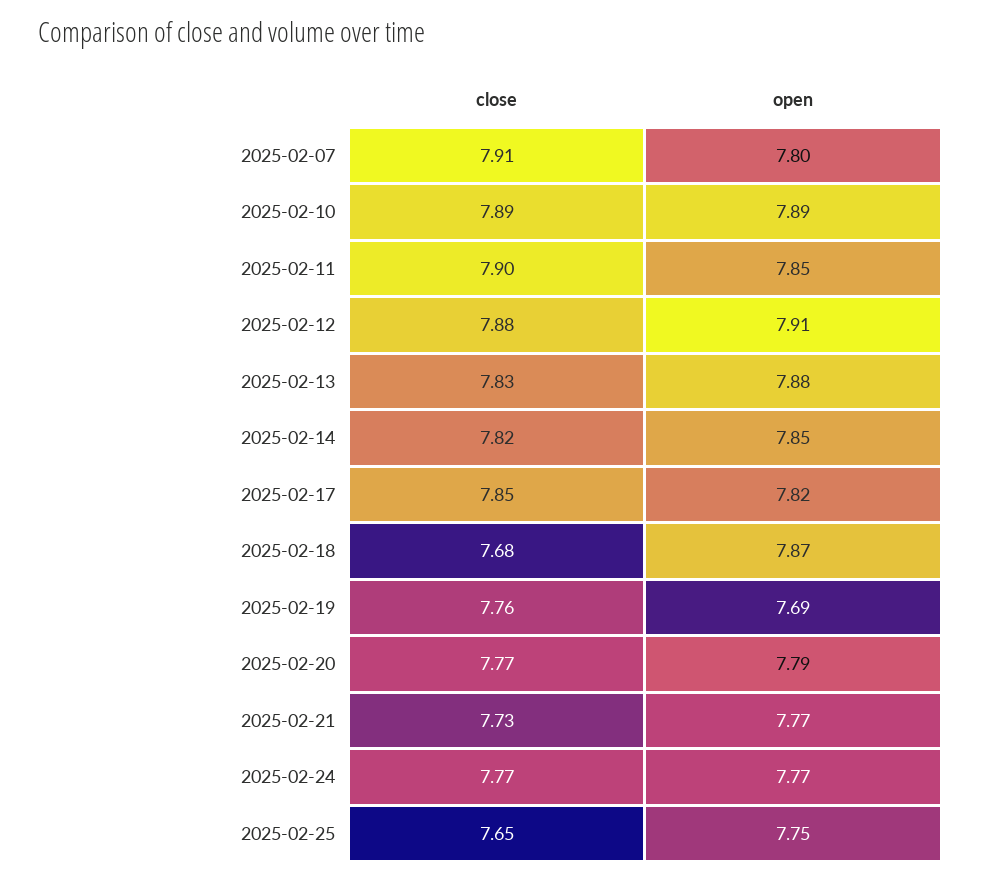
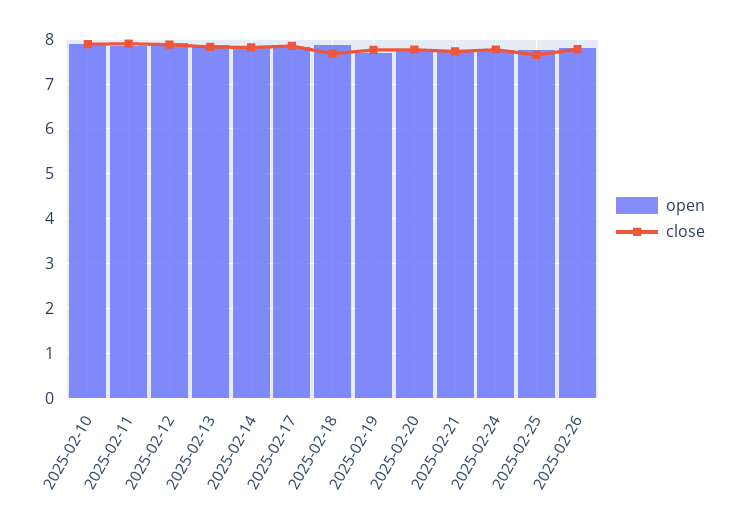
close, 2025-02-07: 7.91 -> none
open, 2025-02-07: 7.8 -> none
open, 2025-02-26: none -> 7.8
close, 2025-02-26: none -> 7.8

